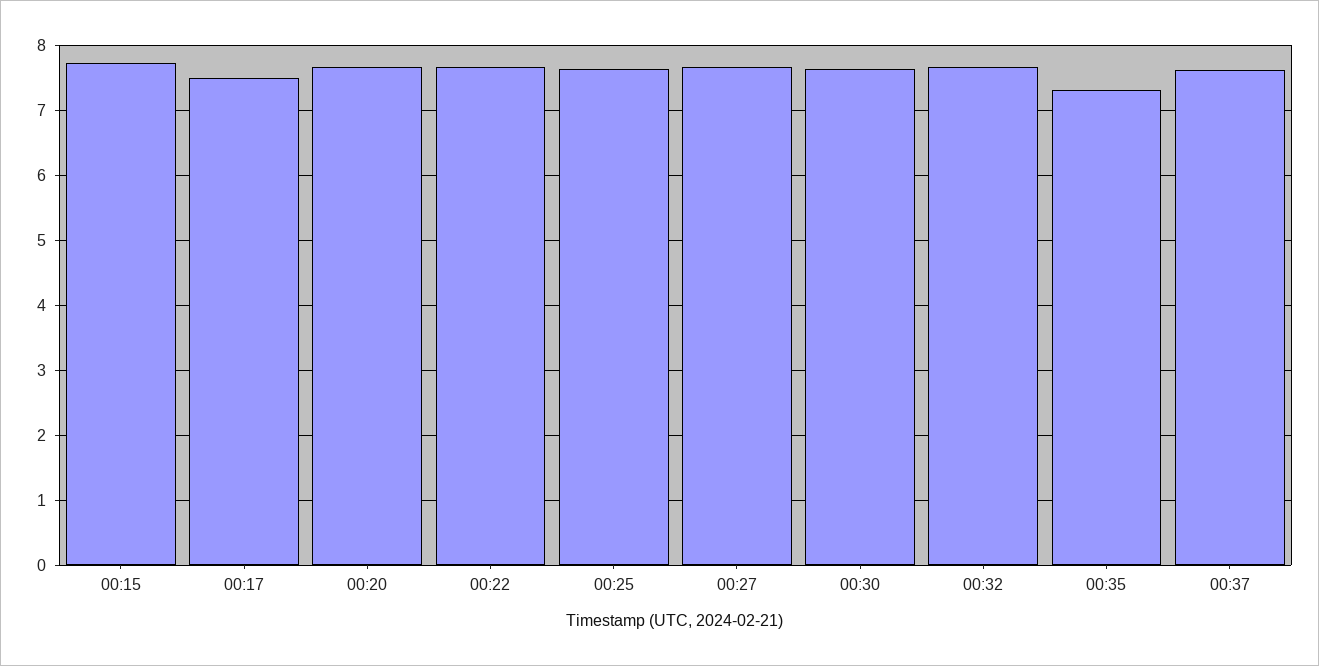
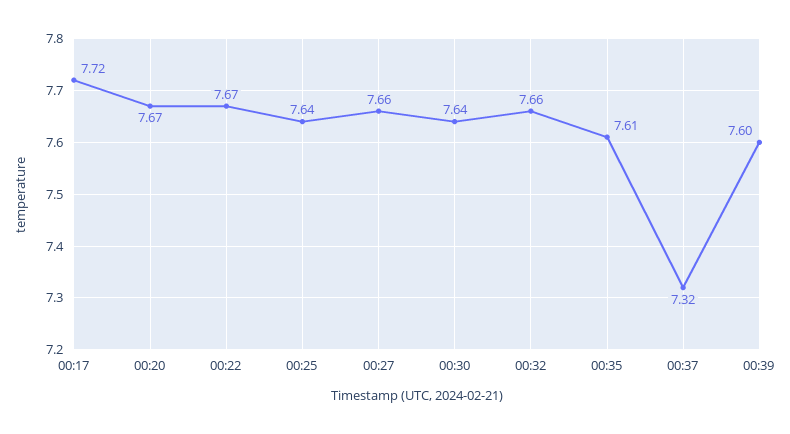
00:15: 7.7 -> none
00:17: 7.5 -> 7.72
00:35: 7.3 -> 7.61
00:37: 7.6 -> 7.32
00:39: none -> 7.6

